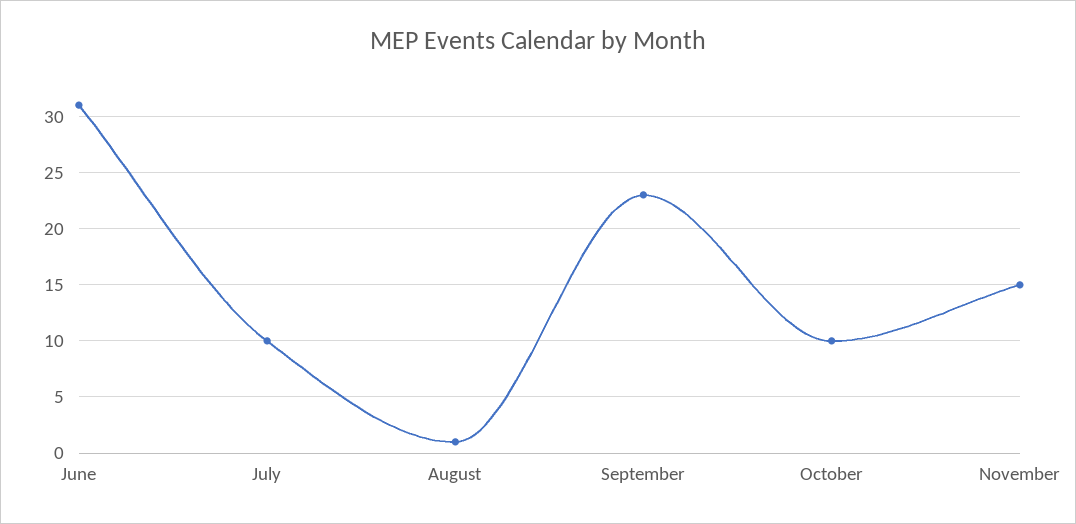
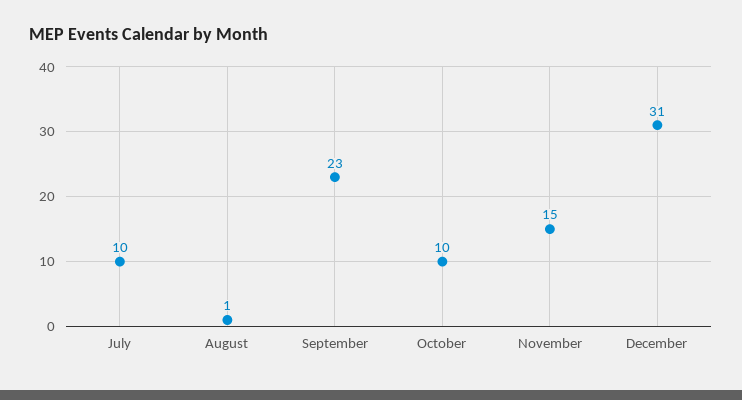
June: 31 -> none
December: none -> 31

